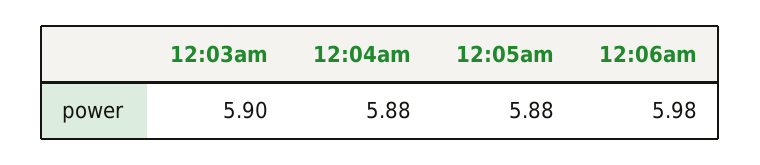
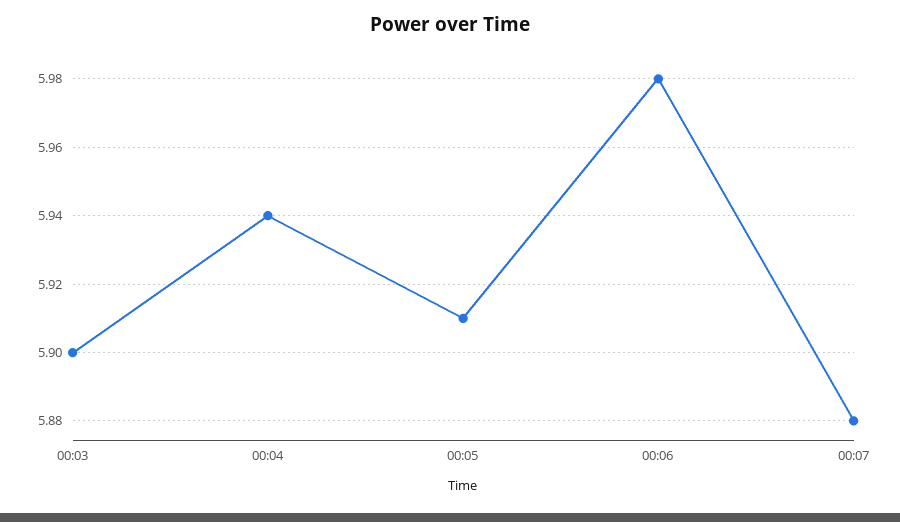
12:04am: 5.88 -> 5.94
12:05am: 5.88 -> 5.91
00:07: none -> 5.88

